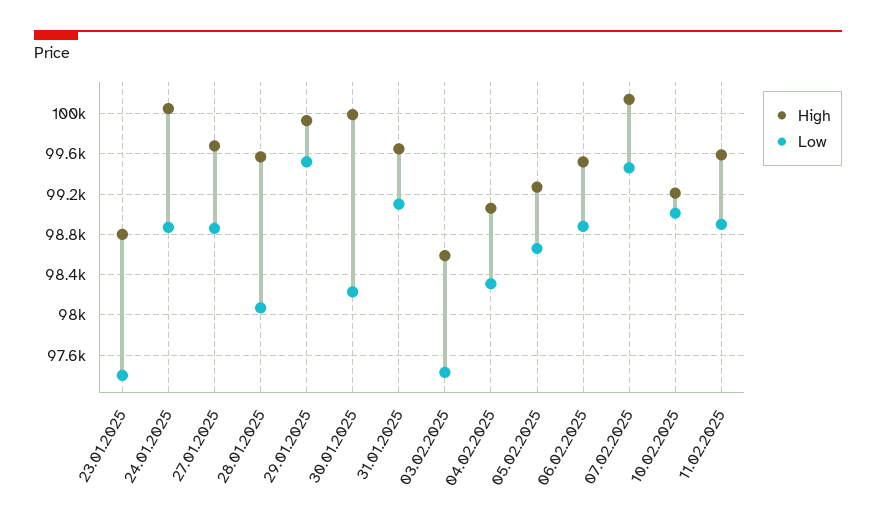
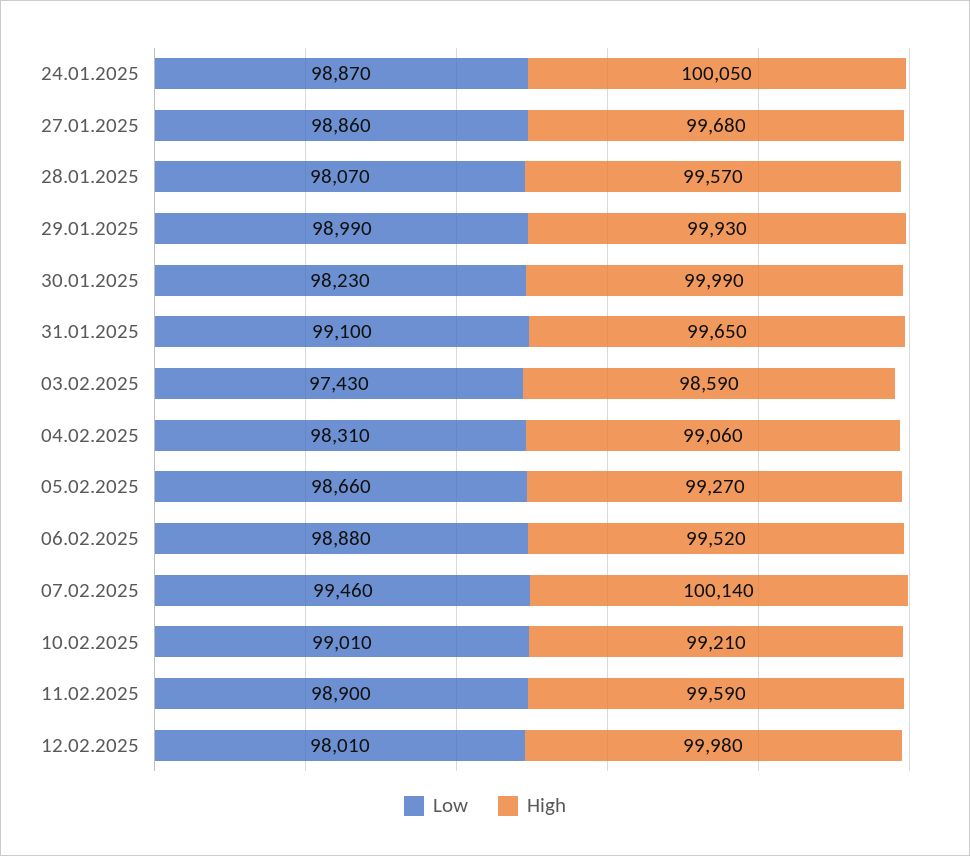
High, 23.01.2025: 98800 -> none
Low, 23.01.2025: 97400 -> none
Low, 29.01.2025: 99500 -> 98990
Low, 12.02.2025: none -> 98010
High, 12.02.2025: none -> 99980

